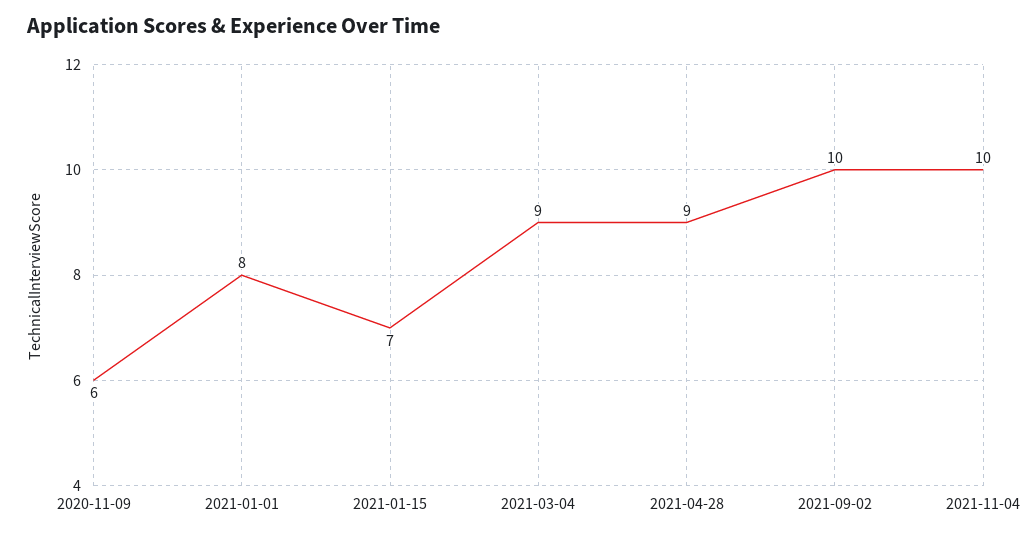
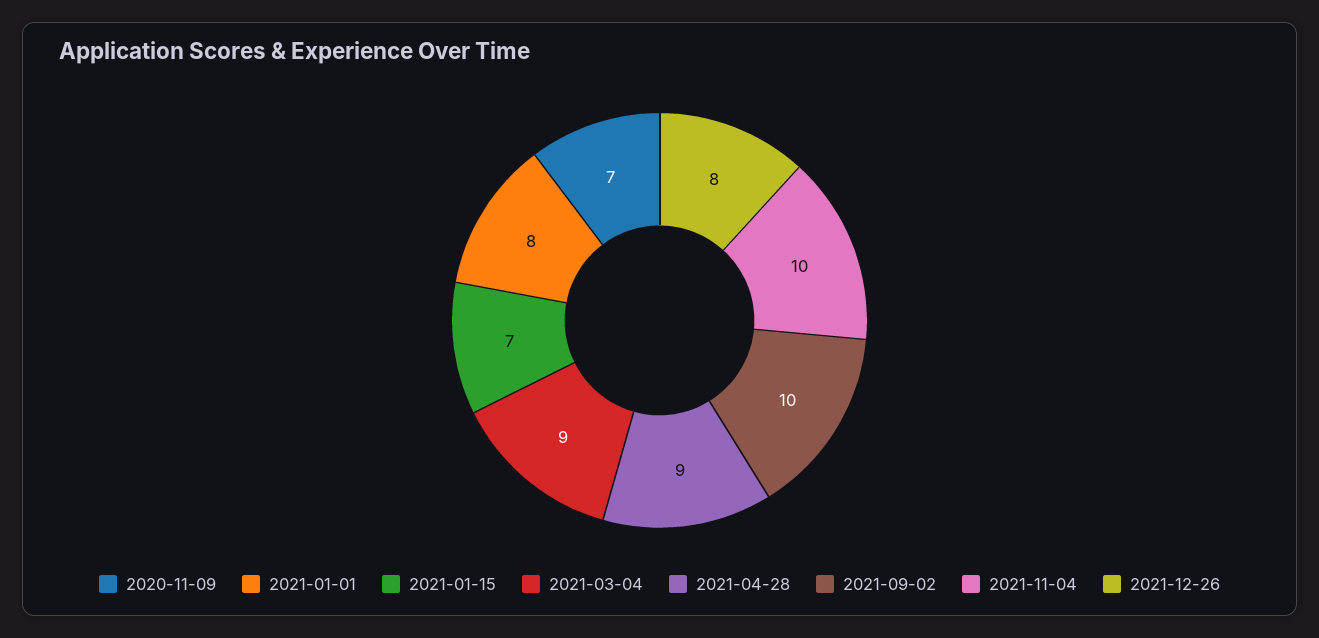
2020-11-09: 6 -> 7
2021-12-26: none -> 8

